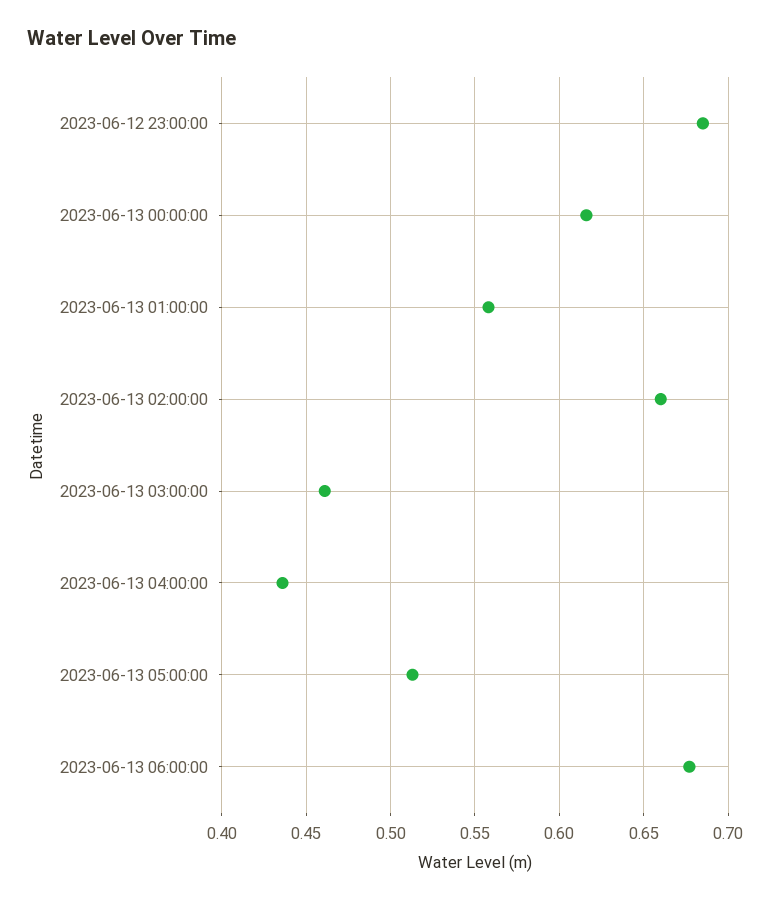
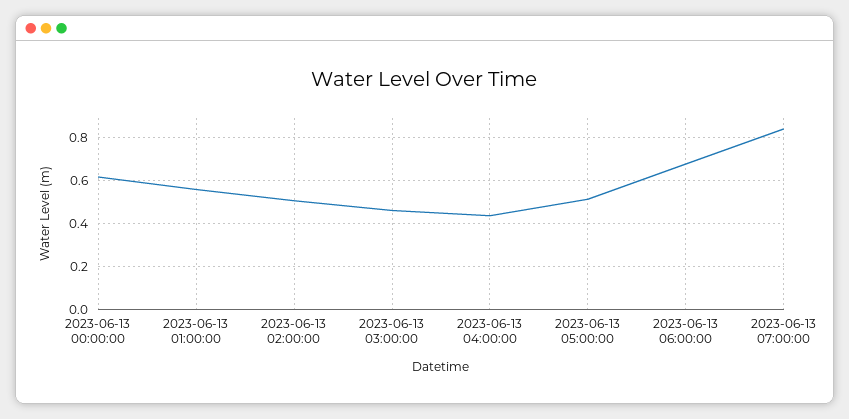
2023-06-12 23:00:00: 0.685 -> none
2023-06-13 02:00:00: 0.66 -> 0.5
2023-06-13 07:00:00: none -> 0.85

